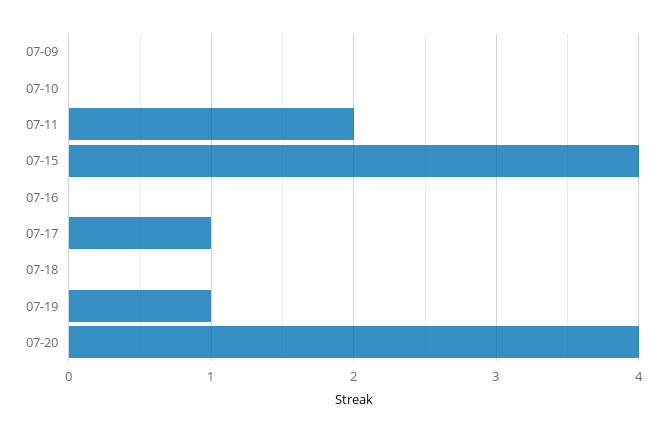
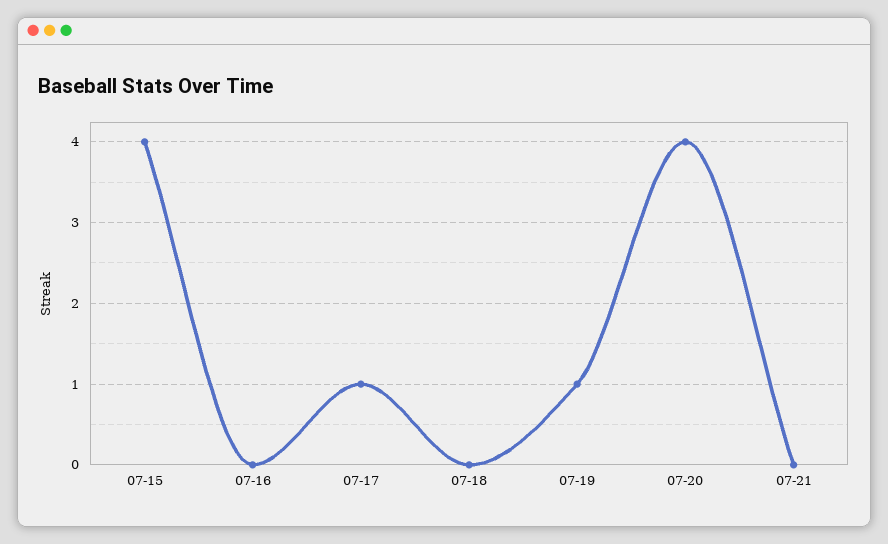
07-09: 0 -> none
07-10: 0 -> none
07-11: 2 -> none
07-21: none -> 0

